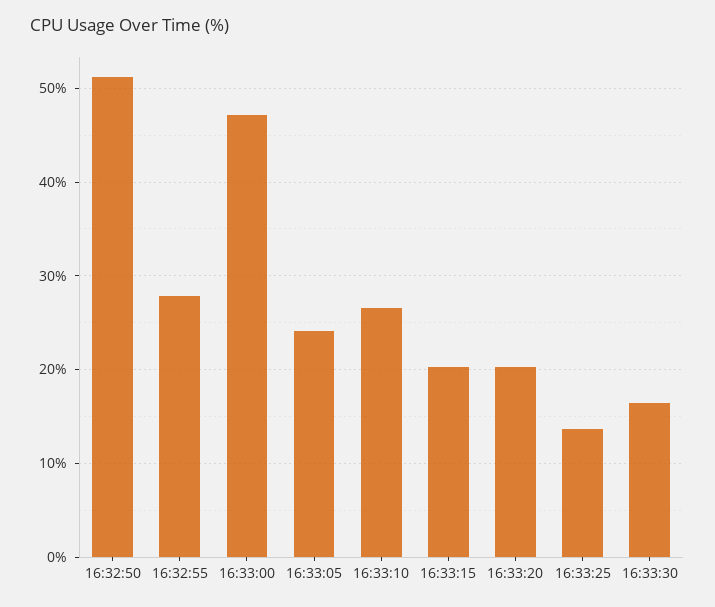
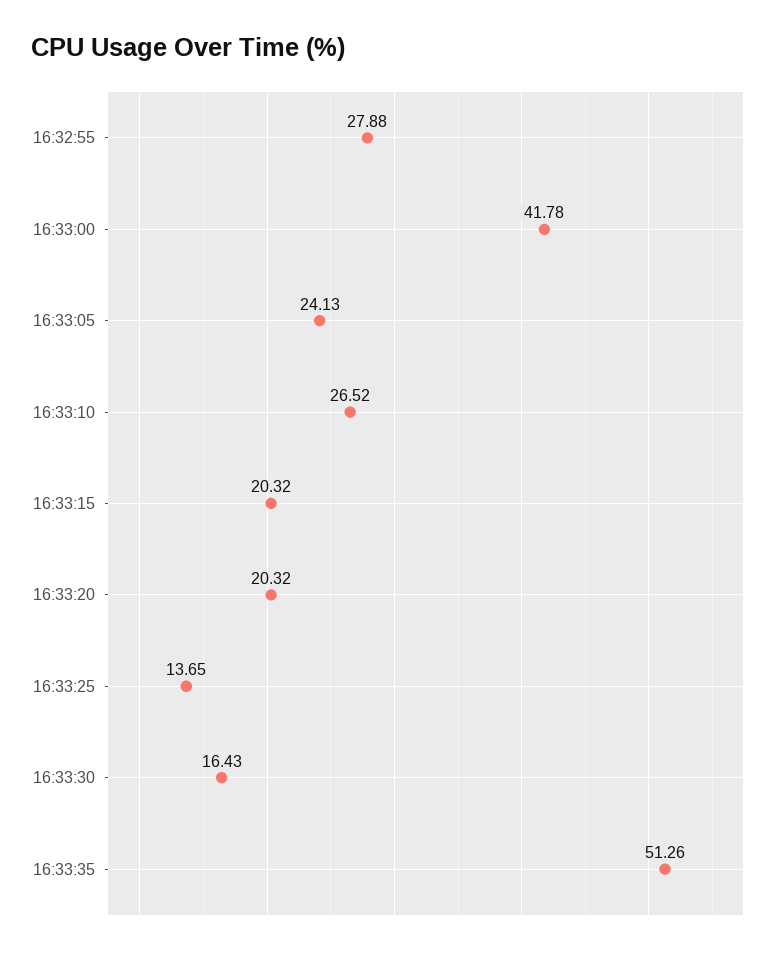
16:32:50: 51 -> none
16:33:00: 47 -> 41.78
16:33:35: none -> 51.26

